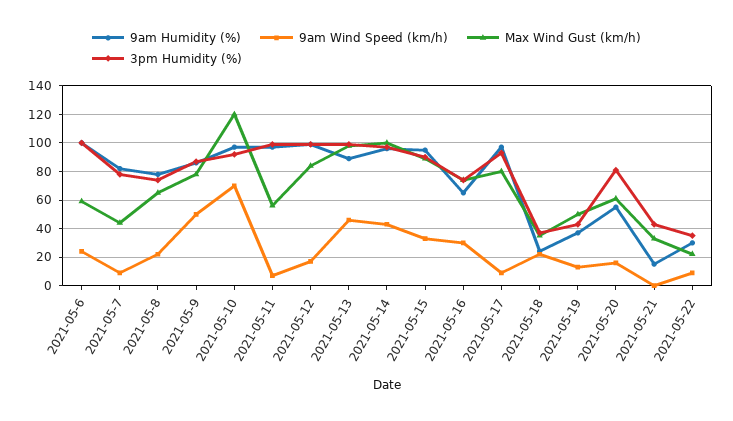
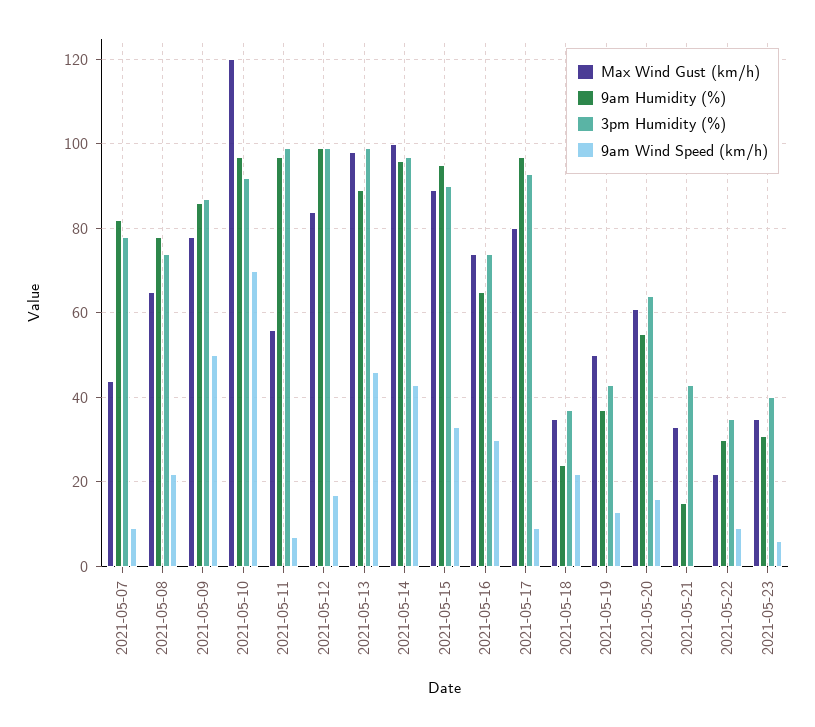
9am Humidity (%), 2021-05-6: 100 -> none
9am Wind Speed (km/h), 2021-05-6: 25 -> none
Max Wind Gust (km/h), 2021-05-6: 60 -> none
3pm Humidity (%), 2021-05-6: 100 -> none
3pm Humidity (%), 2021-05-20: 80 -> 65
Max Wind Gust (km/h), 2021-05-23: none -> 35
9am Humidity (%), 2021-05-23: none -> 30
3pm Humidity (%), 2021-05-23: none -> 40
9am Wind Speed (km/h), 2021-05-23: none -> 5

